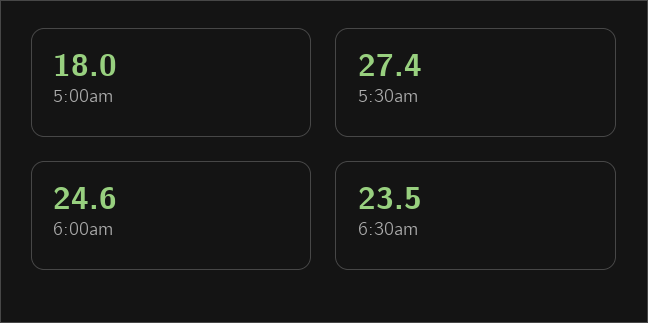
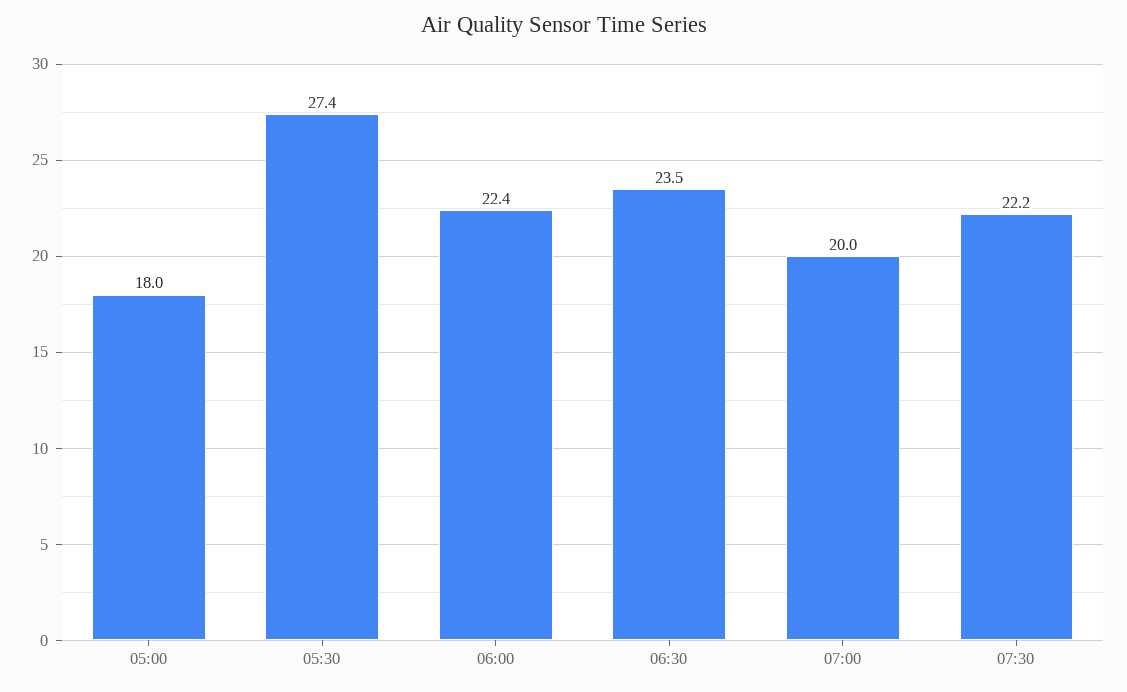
6:00am: 24.6 -> 22.4
07:00: none -> 20
07:30: none -> 22.2

